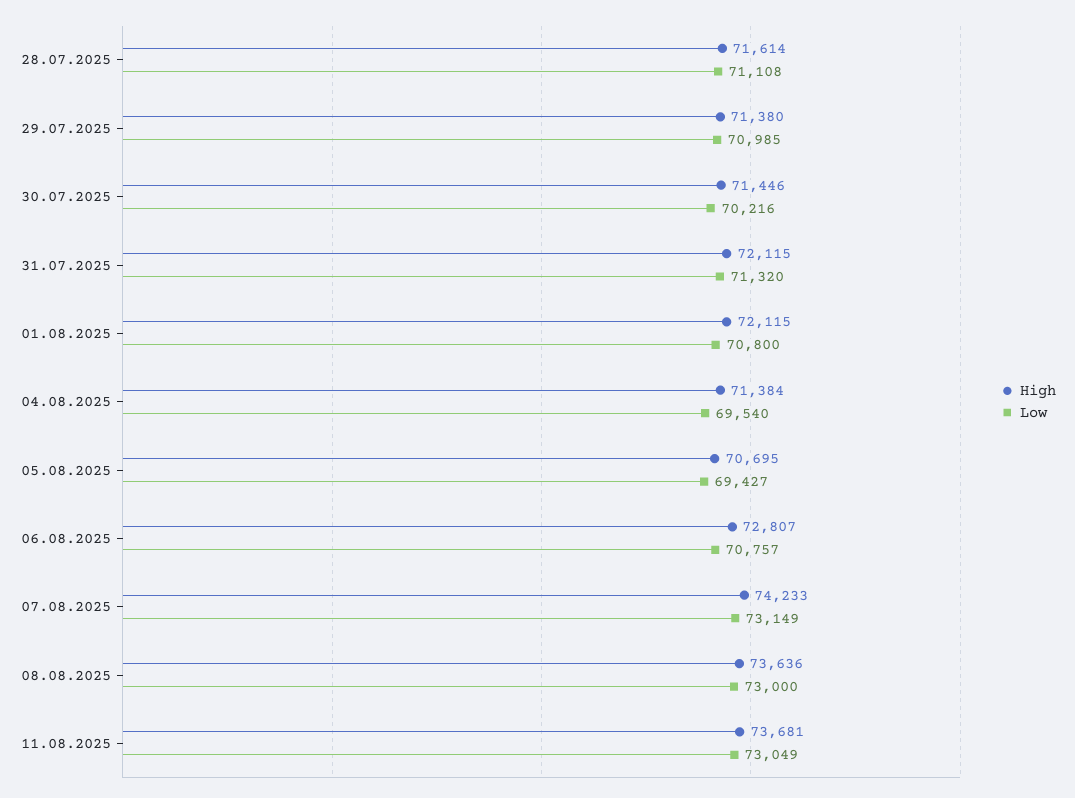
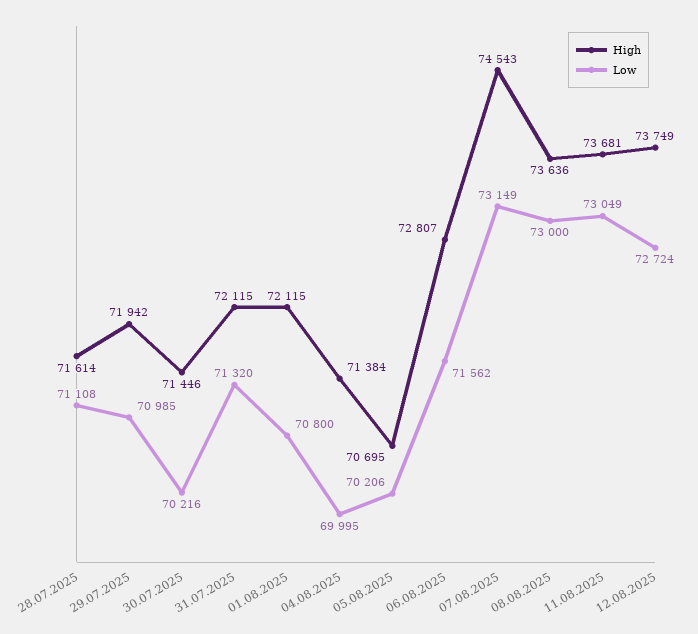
High, 29.07.2025: 71380 -> 71942
Low, 04.08.2025: 69540 -> 69995
Low, 05.08.2025: 69427 -> 70206
Low, 06.08.2025: 70757 -> 71562
High, 07.08.2025: 74233 -> 74543
High, 12.08.2025: none -> 73749
Low, 12.08.2025: none -> 72724

